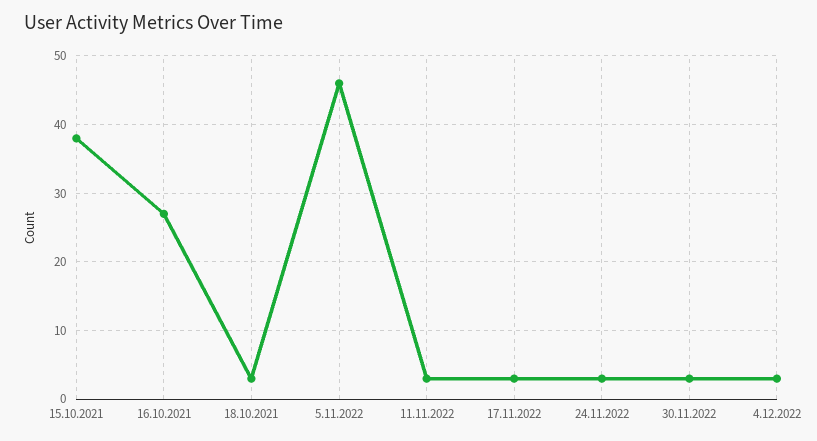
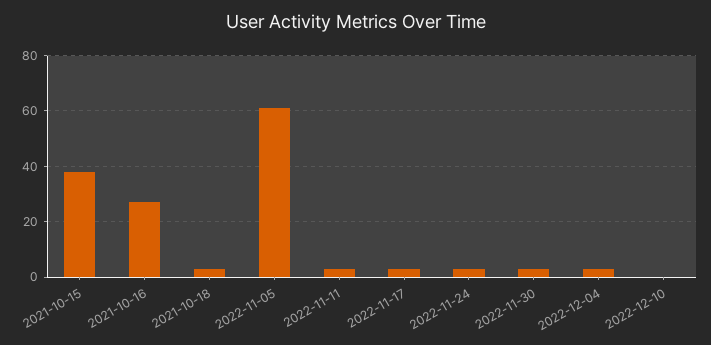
5.11.2022: 46 -> 60
2022-12-10: none -> 0

